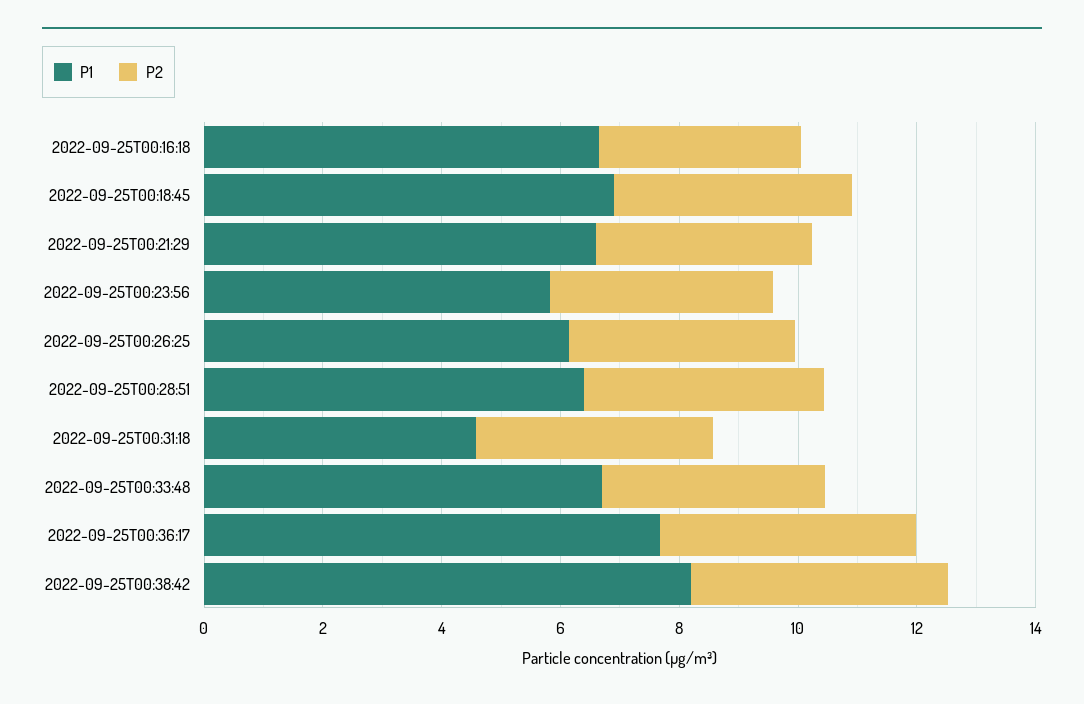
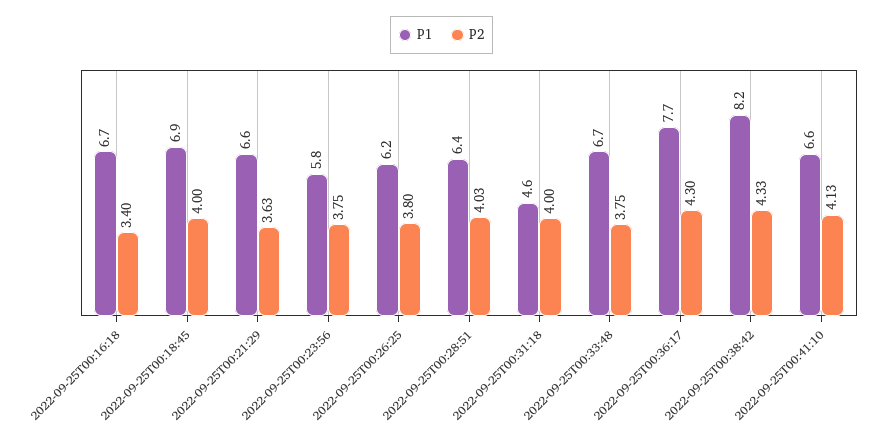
P1, 2022-09-25T00:41:10: none -> 6.6
P2, 2022-09-25T00:41:10: none -> 4.13

